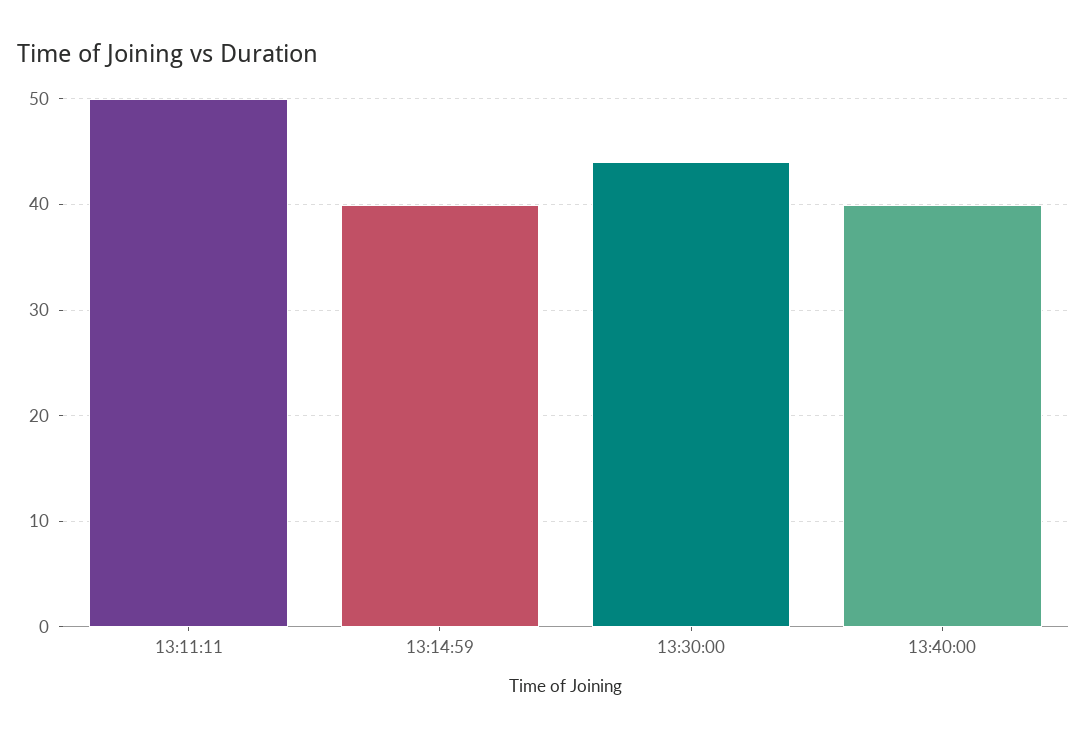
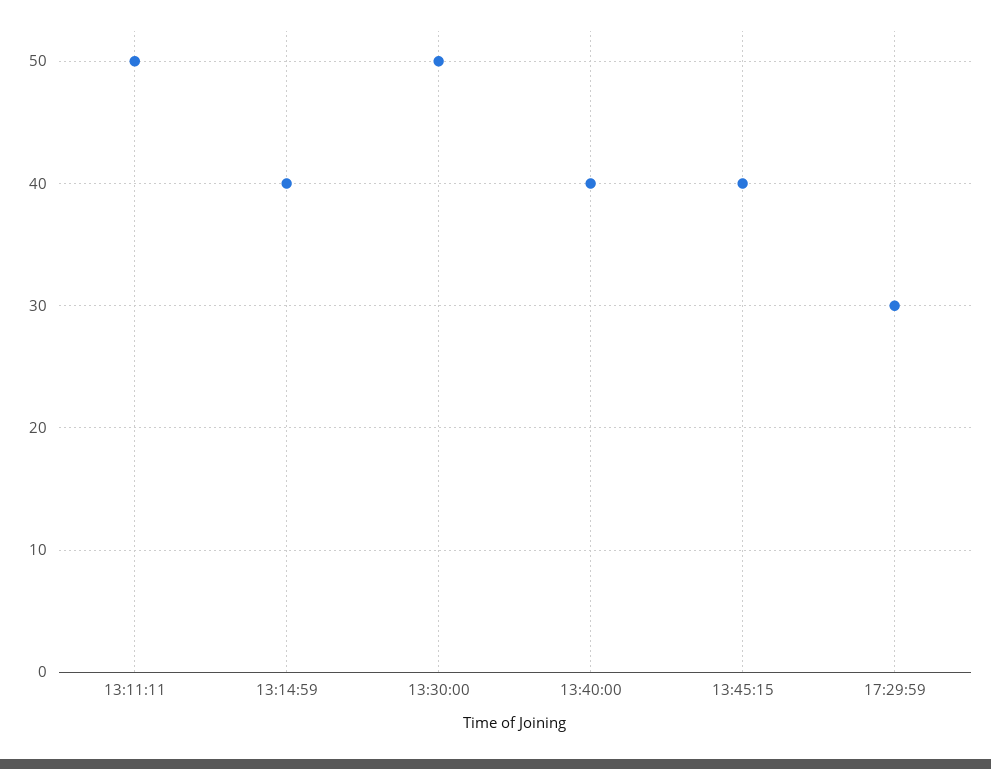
13:30:00: 44 -> 50
13:45:15: none -> 40
17:29:59: none -> 30

